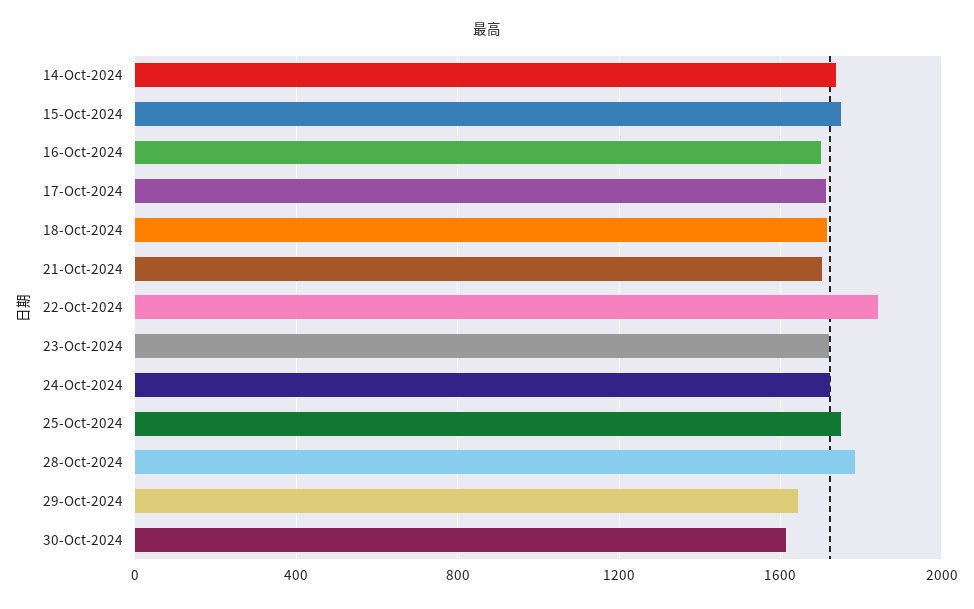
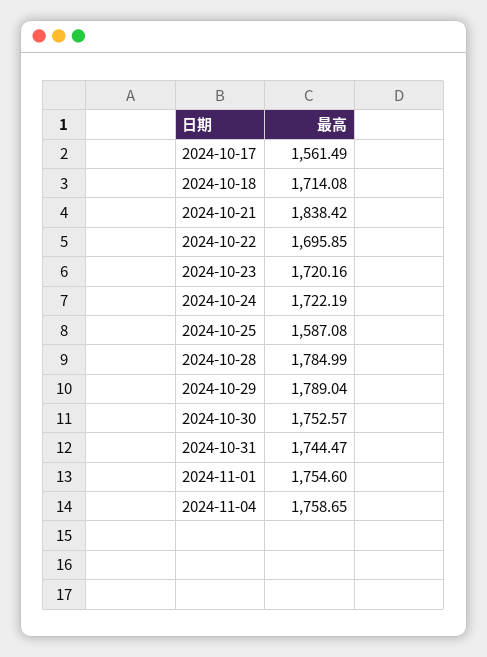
14-Oct-2024: 1750 -> none
15-Oct-2024: 1750 -> none
16-Oct-2024: 1700 -> none
17-Oct-2024: 1700 -> 1561.49
21-Oct-2024: 1700 -> 1838.42
22-Oct-2024: 1850 -> 1695.85
25-Oct-2024: 1750 -> 1587.08
29-Oct-2024: 1650 -> 1789.04
30-Oct-2024: 1600 -> 1752.57
2024-10-31: none -> 1744.47
2024-11-01: none -> 1754.6
2024-11-04: none -> 1758.65

